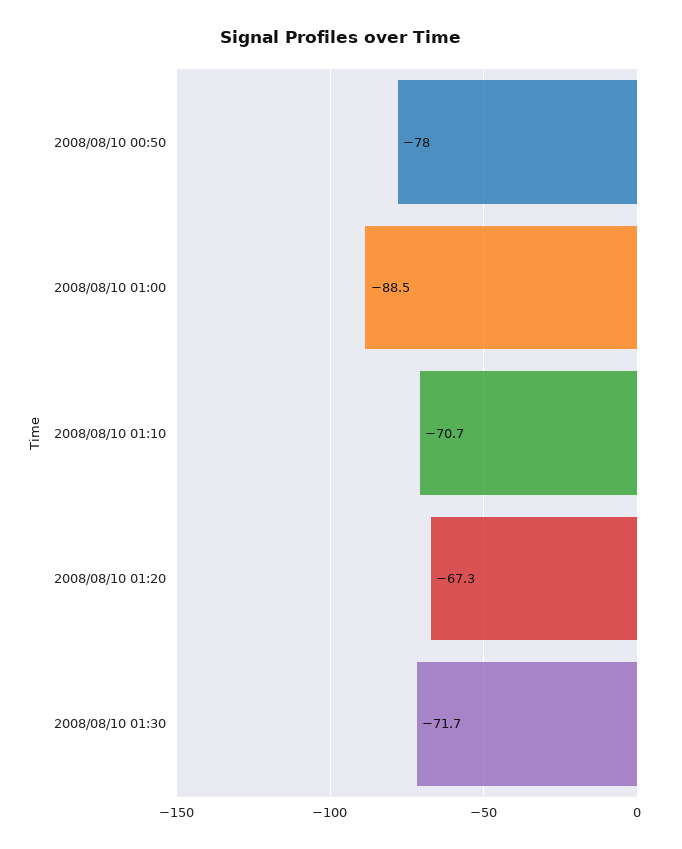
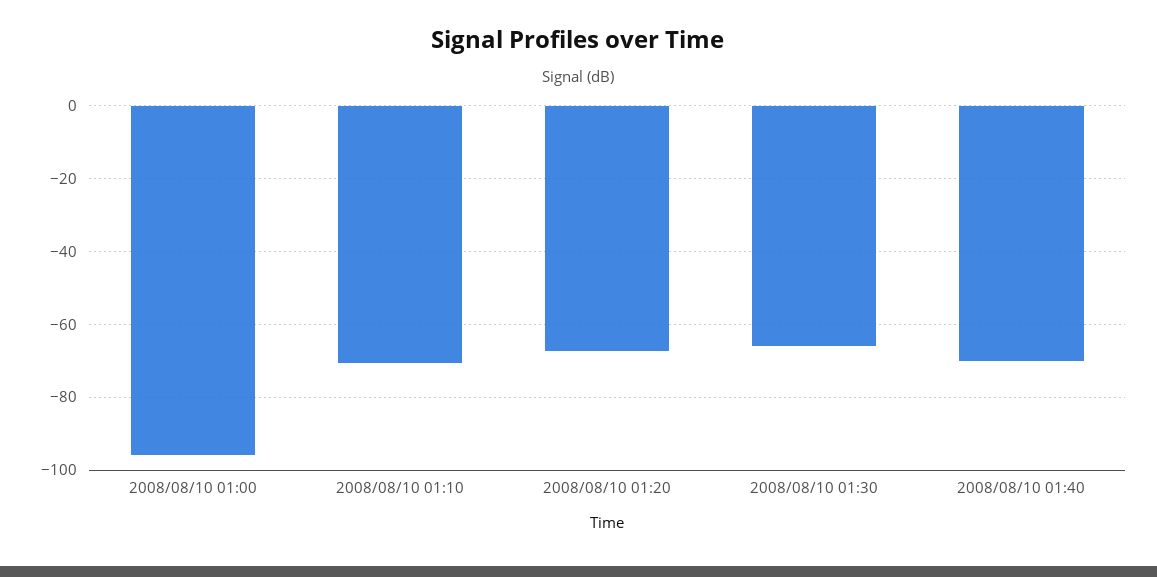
2008/08/10 00:50: -78 -> none
2008/08/10 01:00: -88.5 -> -96
2008/08/10 01:30: -71.7 -> -66
2008/08/10 01:40: none -> -70

